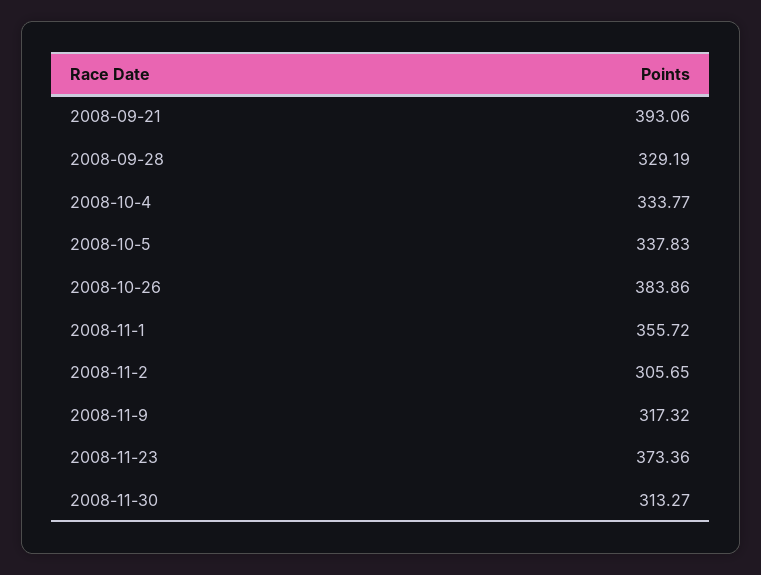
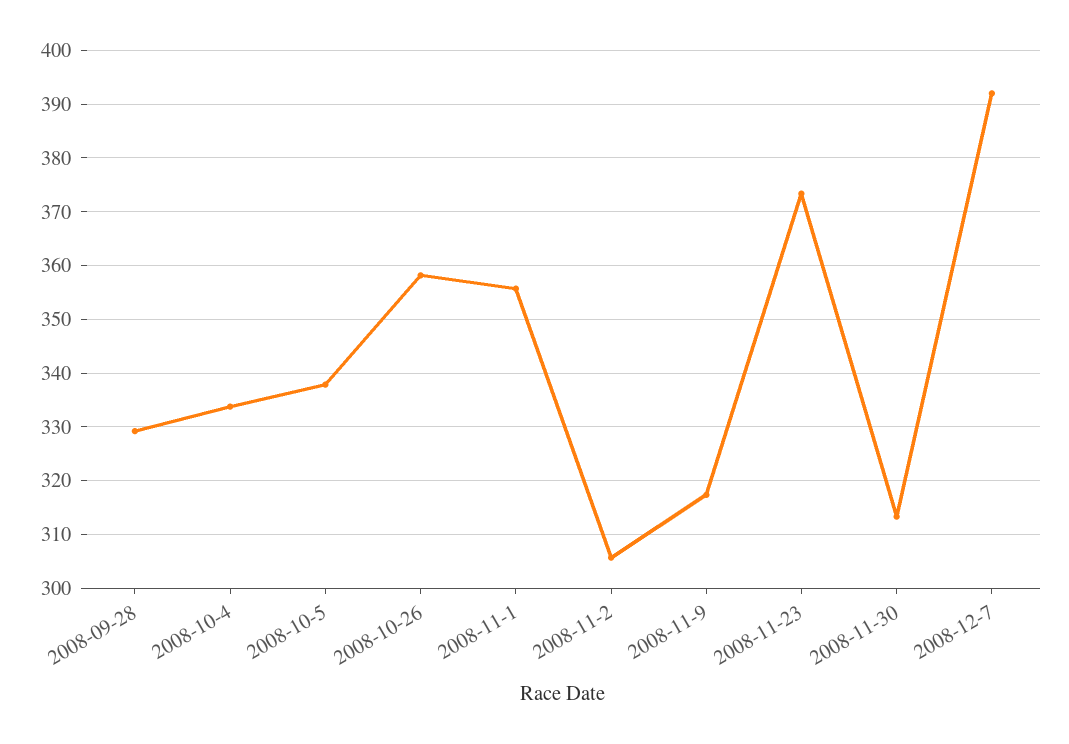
2008-09-21: 393.06 -> none
2008-10-26: 383.86 -> 358
2008-12-7: none -> 392

